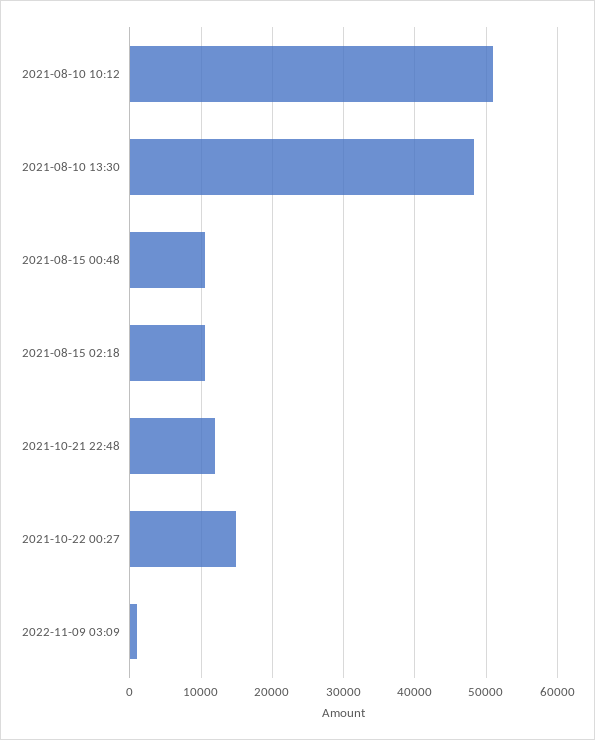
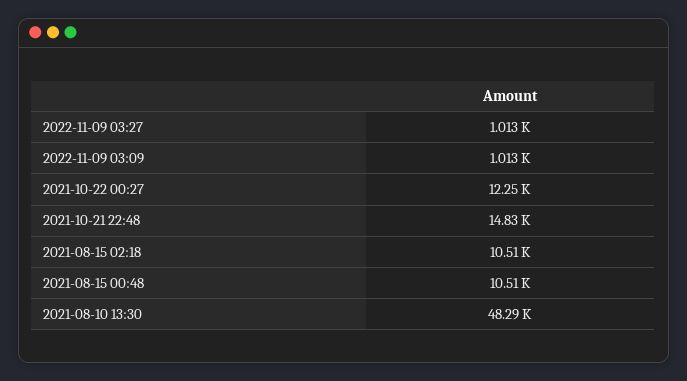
2021-08-10 10:12: 51000 -> none
2021-10-21 22:48: 12000 -> 14830
2021-10-22 00:27: 15000 -> 12250
2022-11-09 03:27: none -> 1013

